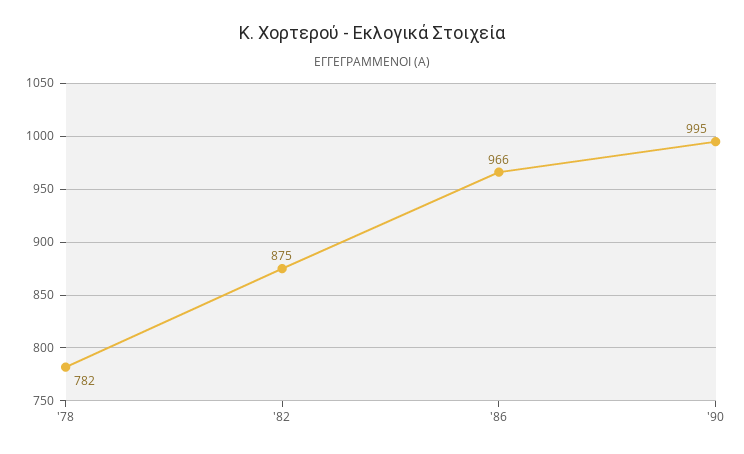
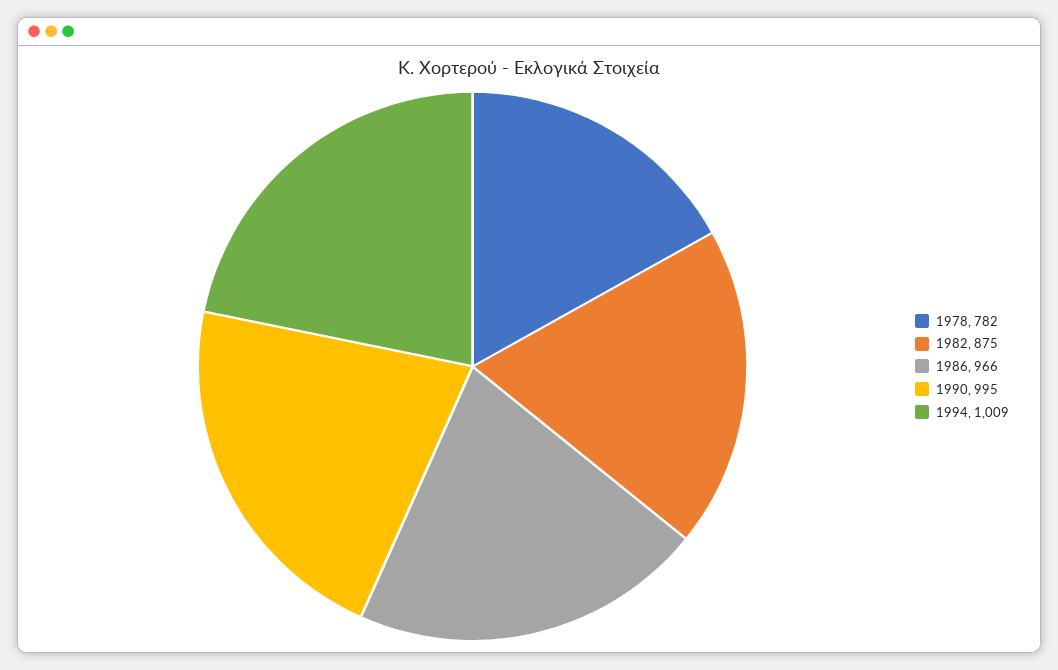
1994: none -> 1009

